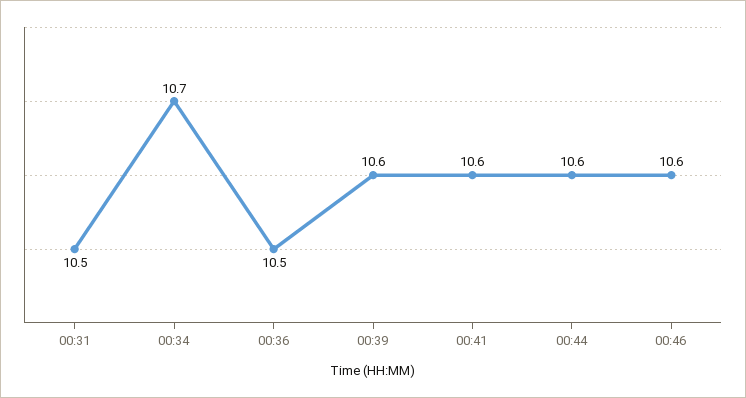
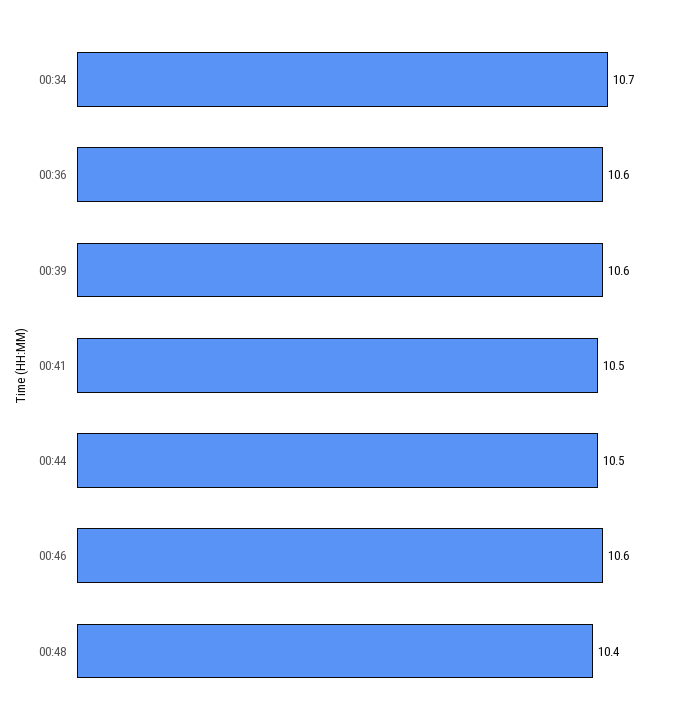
00:31: 10.5 -> none
00:36: 10.5 -> 10.6
00:41: 10.6 -> 10.5
00:44: 10.6 -> 10.5
00:48: none -> 10.4

